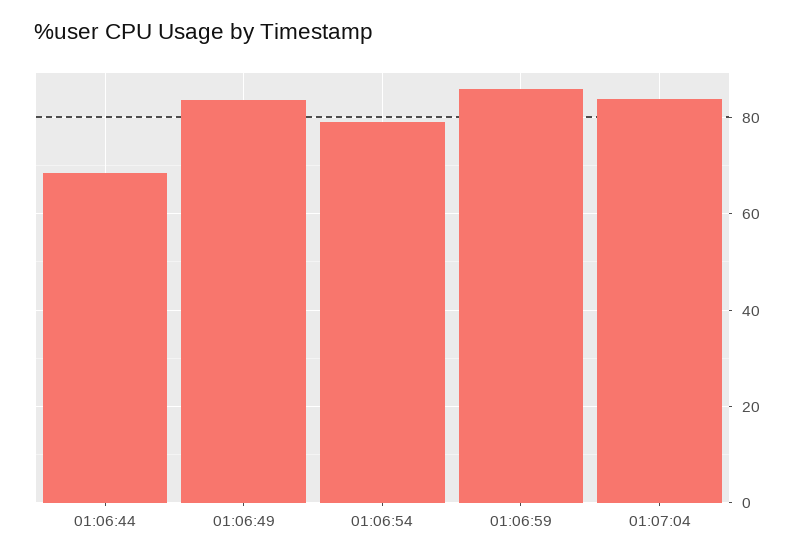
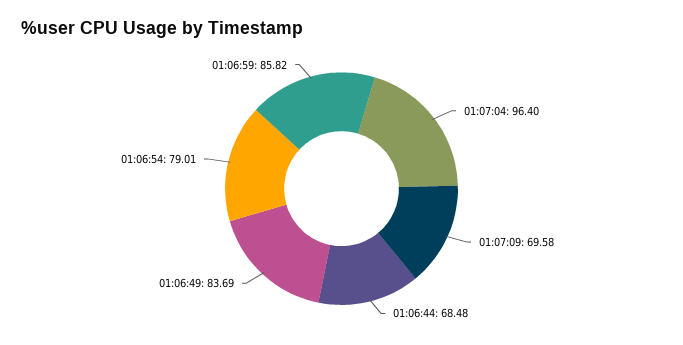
01:07:04: 84 -> 96.4
01:07:09: none -> 69.58

